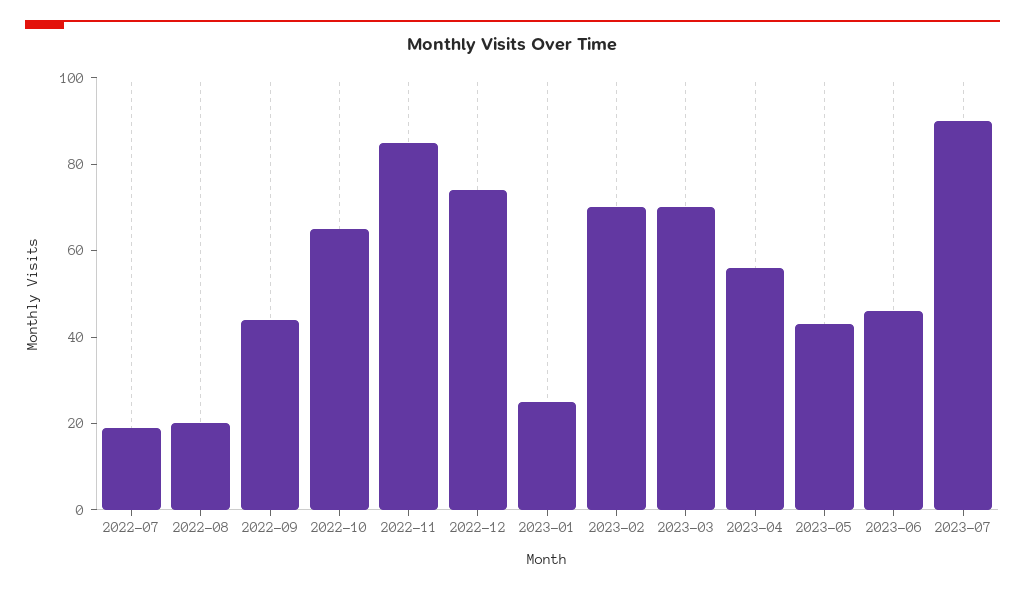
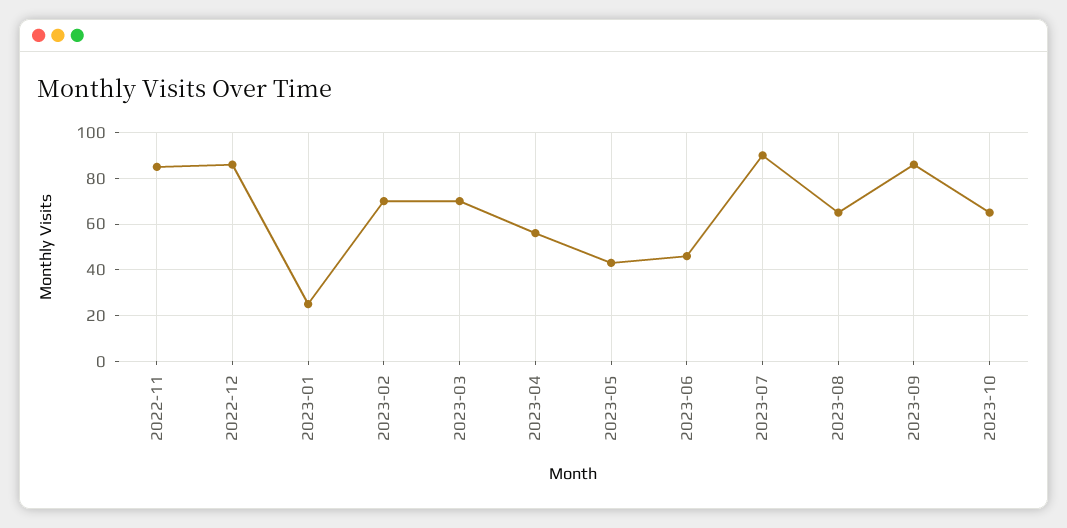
2022-07: 20 -> none
2022-08: 20 -> none
2022-09: 45 -> none
2022-10: 65 -> none
2022-12: 75 -> 85
2023-08: none -> 65
2023-09: none -> 85
2023-10: none -> 65

